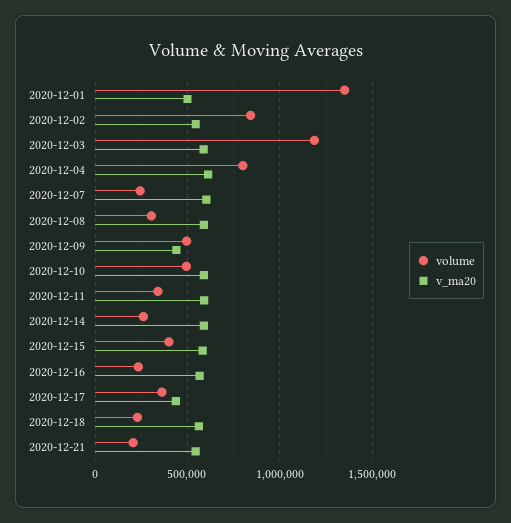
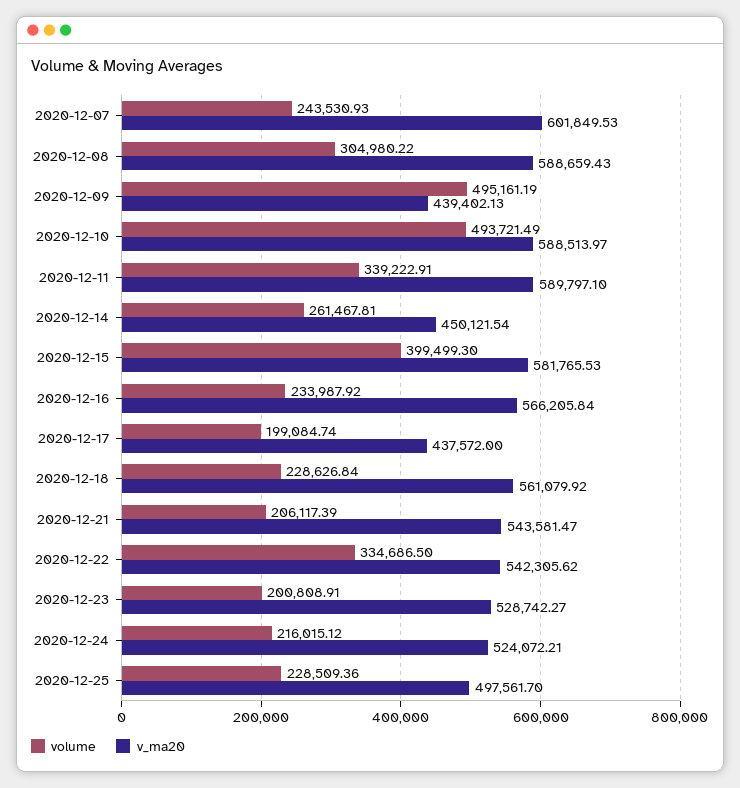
volume, 2020-12-01: 1350000 -> none
v_ma20, 2020-12-01: 500000 -> none
volume, 2020-12-02: 850000 -> none
v_ma20, 2020-12-02: 550000 -> none
volume, 2020-12-03: 1200000 -> none
v_ma20, 2020-12-03: 600000 -> none
volume, 2020-12-04: 800000 -> none
v_ma20, 2020-12-04: 600000 -> none
v_ma20, 2020-12-14: 600000 -> 450121.54
volume, 2020-12-17: 350000 -> 199084.74
volume, 2020-12-22: none -> 334686.5
v_ma20, 2020-12-22: none -> 542305.62
volume, 2020-12-23: none -> 200808.91
v_ma20, 2020-12-23: none -> 528742.27
volume, 2020-12-24: none -> 216015.12
v_ma20, 2020-12-24: none -> 524072.21
volume, 2020-12-25: none -> 228509.36
v_ma20, 2020-12-25: none -> 497561.7

